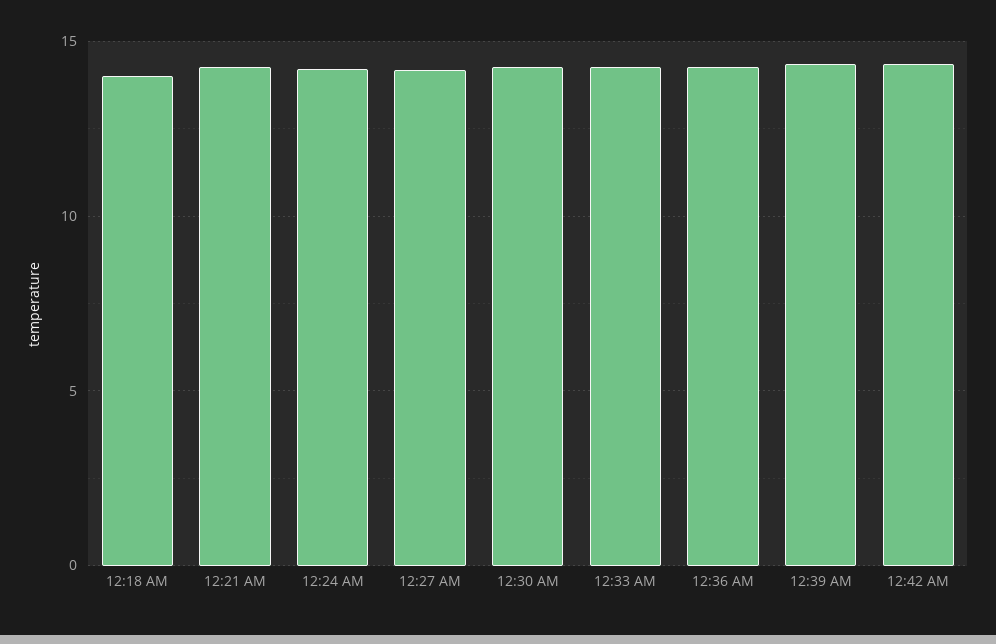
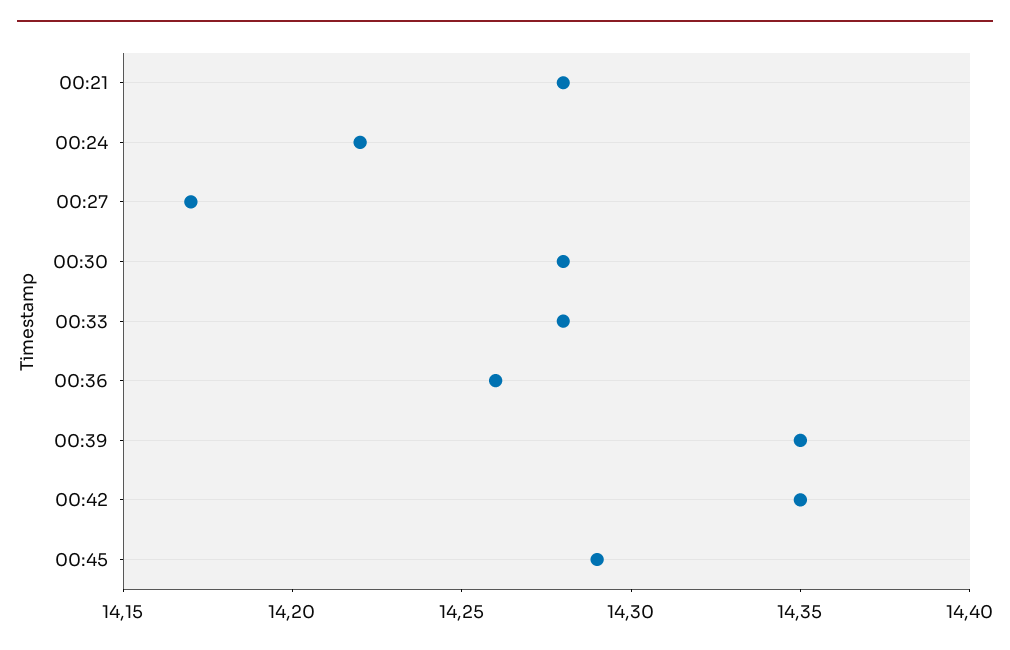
12:18 AM: 14 -> none
00:45: none -> 14.29

